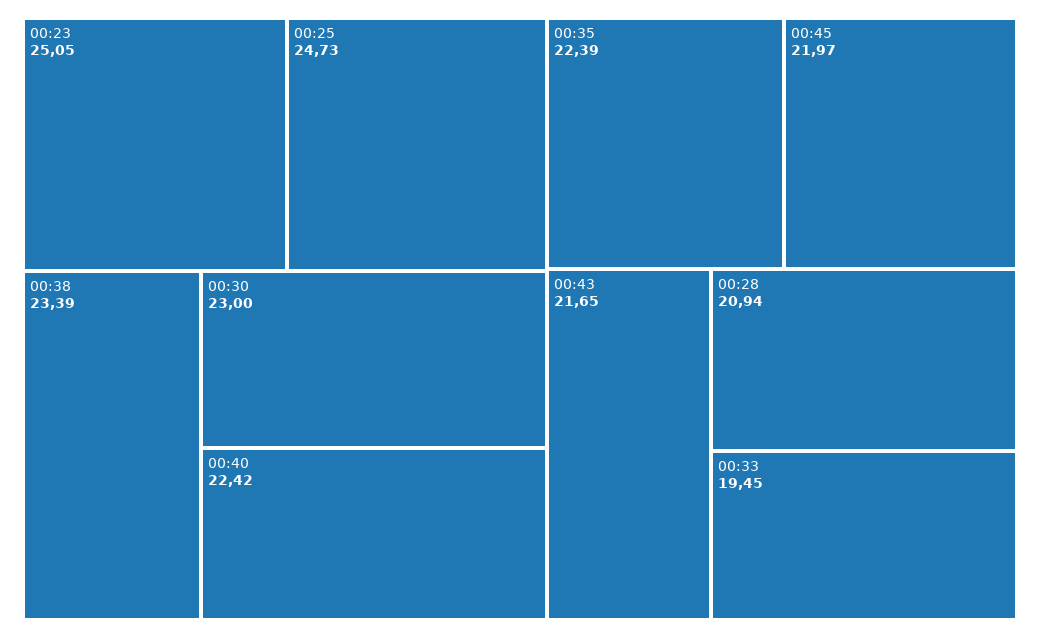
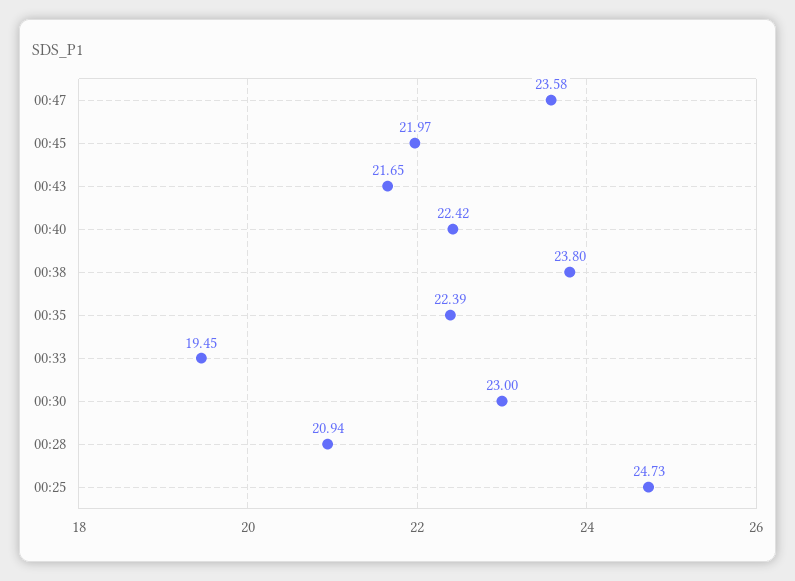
00:23: 25.05 -> none
00:38: 23.39 -> 23.8
00:47: none -> 23.58

